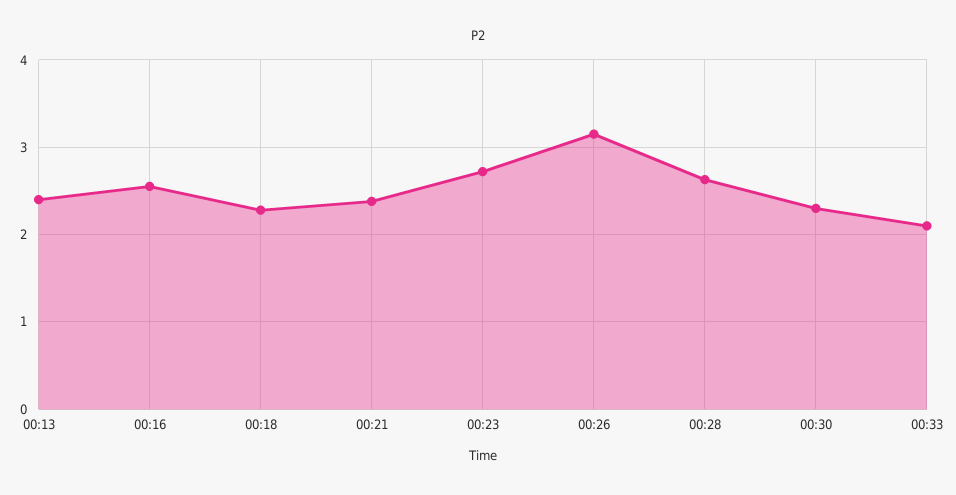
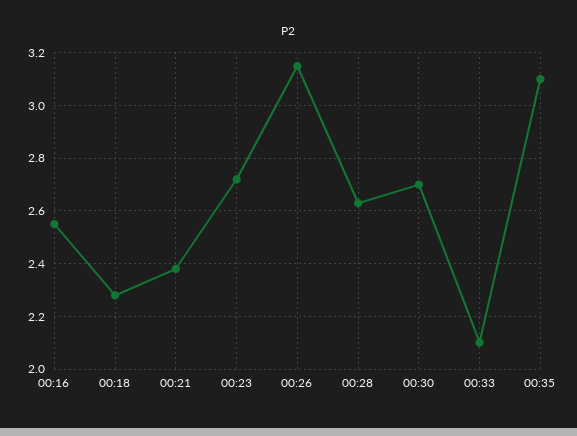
00:13: 2.4 -> none
00:30: 2.3 -> 2.7
00:35: none -> 3.1

